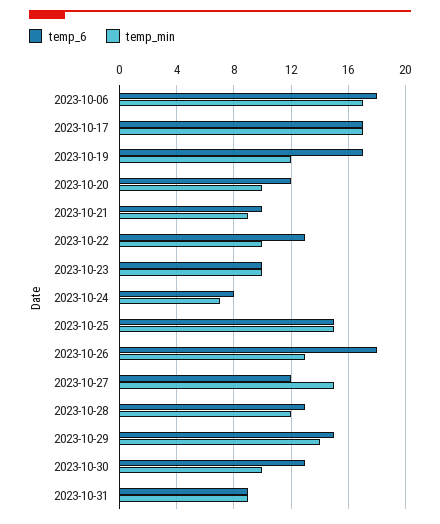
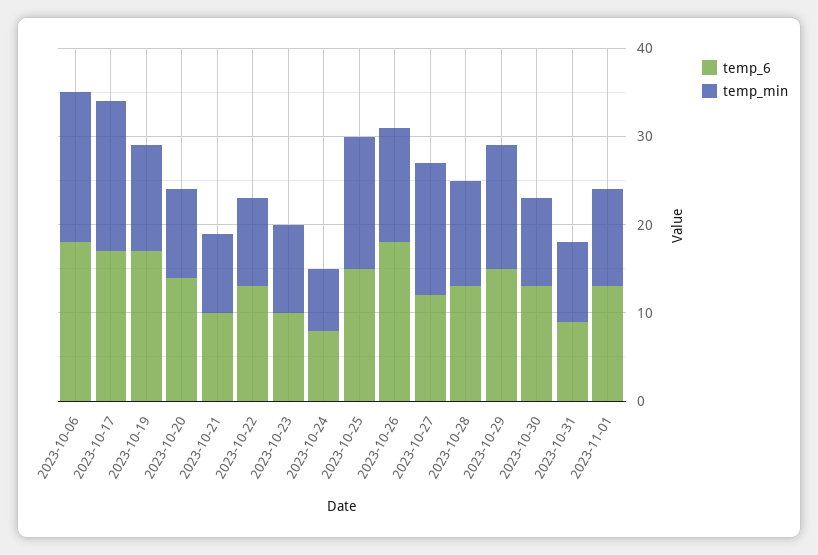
temp_6, 2023-10-20: 12 -> 14
temp_6, 2023-11-01: none -> 13
temp_min, 2023-11-01: none -> 11

